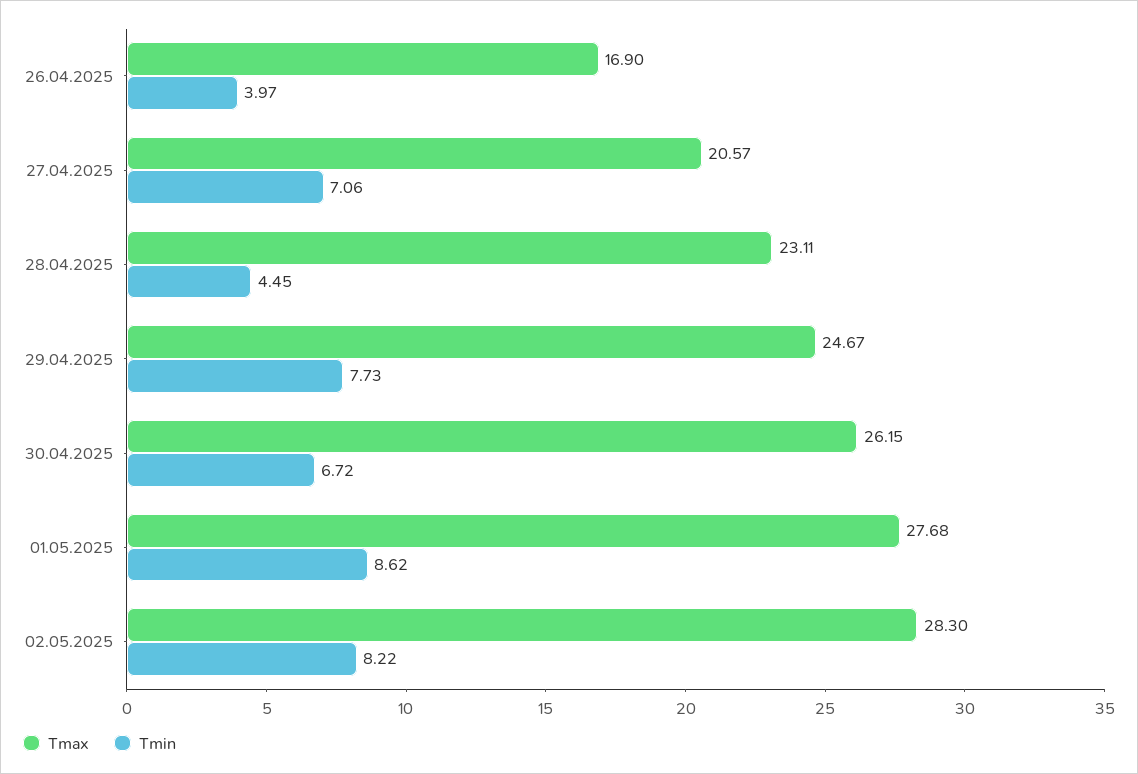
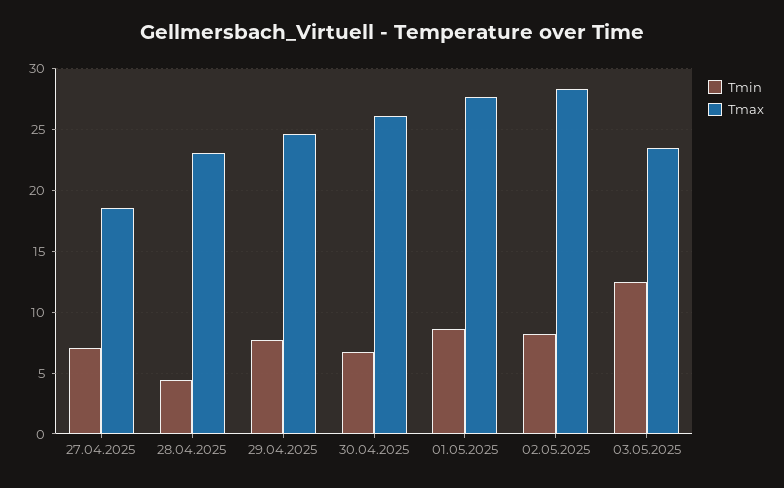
Tmax, 26.04.2025: 16.9 -> none
Tmin, 26.04.2025: 3.97 -> none
Tmax, 27.04.2025: 20.57 -> 18.5
Tmin, 03.05.2025: none -> 12.5
Tmax, 03.05.2025: none -> 23.5

